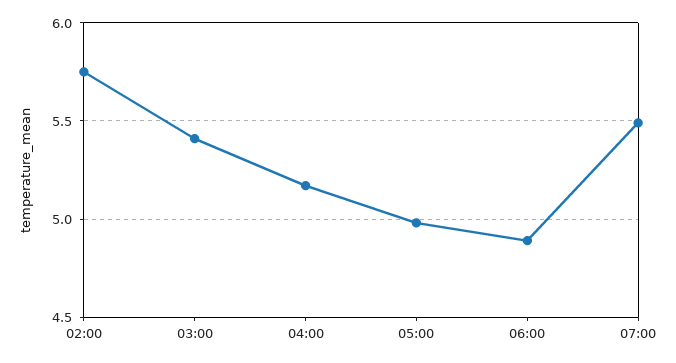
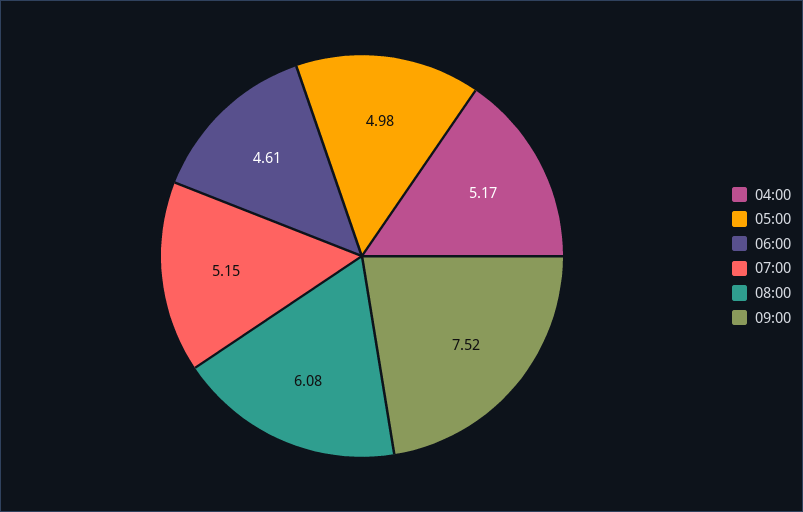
02:00: 5.75 -> none
03:00: 5.4 -> none
06:00: 4.9 -> 4.61
07:00: 5.5 -> 5.15
08:00: none -> 6.08
09:00: none -> 7.52

